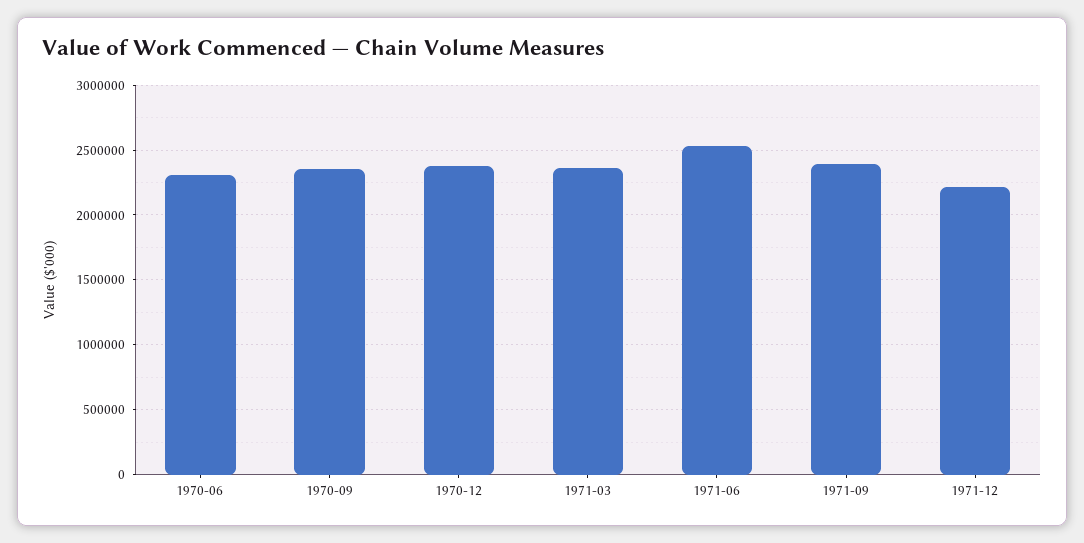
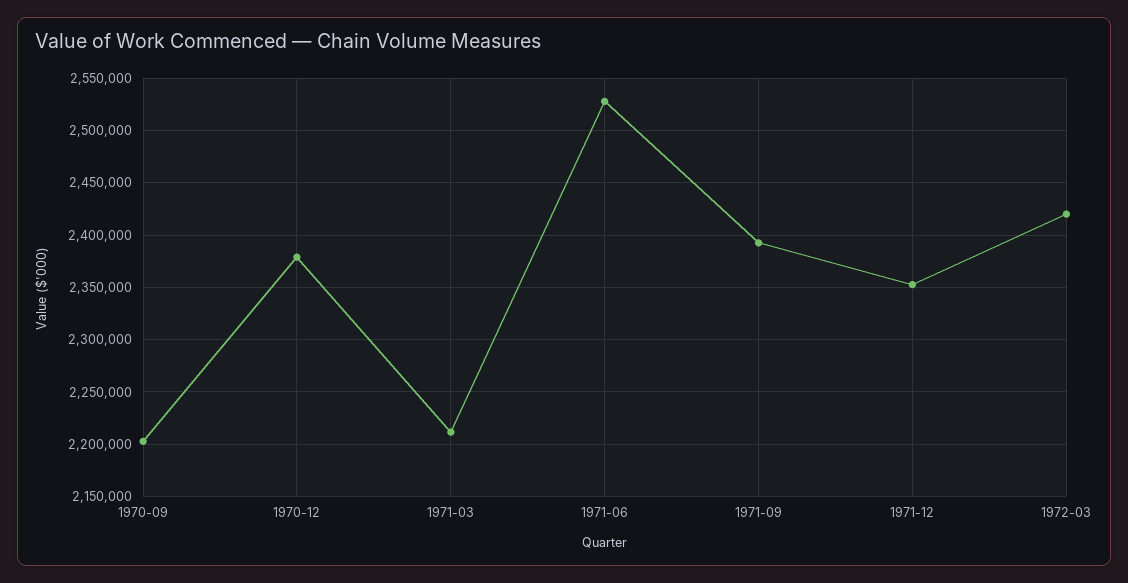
1970-06: 2300000 -> none
1970-09: 2350000 -> 2200000
1971-03: 2350000 -> 2210000
1971-12: 2200000 -> 2350000
1972-03: none -> 2420000

